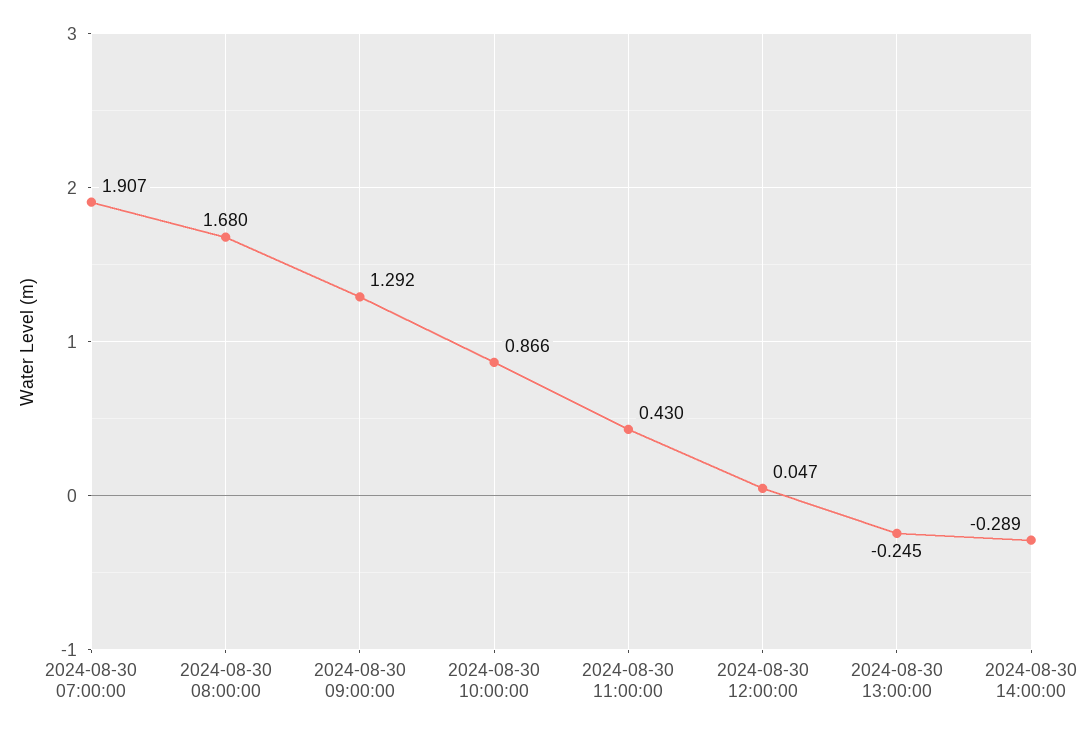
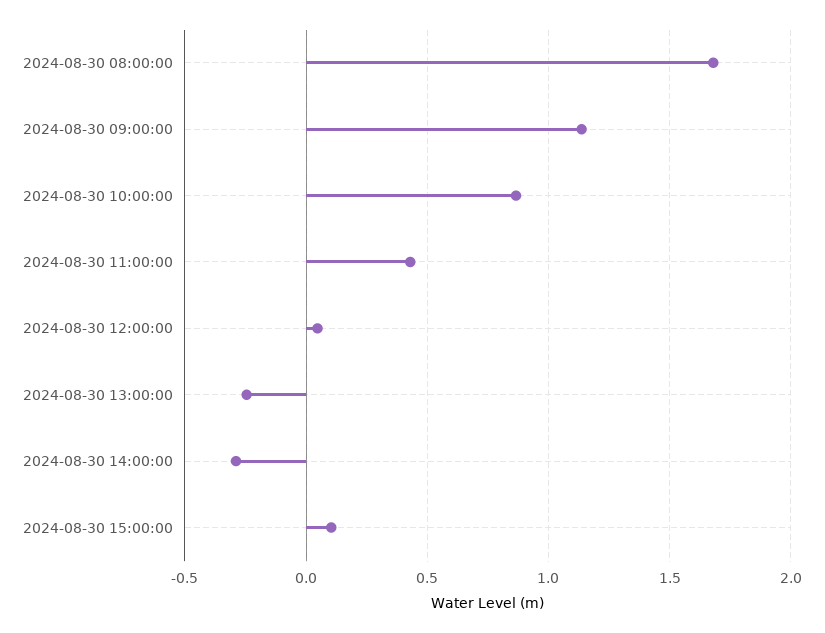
2024-08-30 07:00:00: 1.907 -> none
2024-08-30 09:00:00: 1.292 -> 1.15
2024-08-30 15:00:00: none -> 0.1

